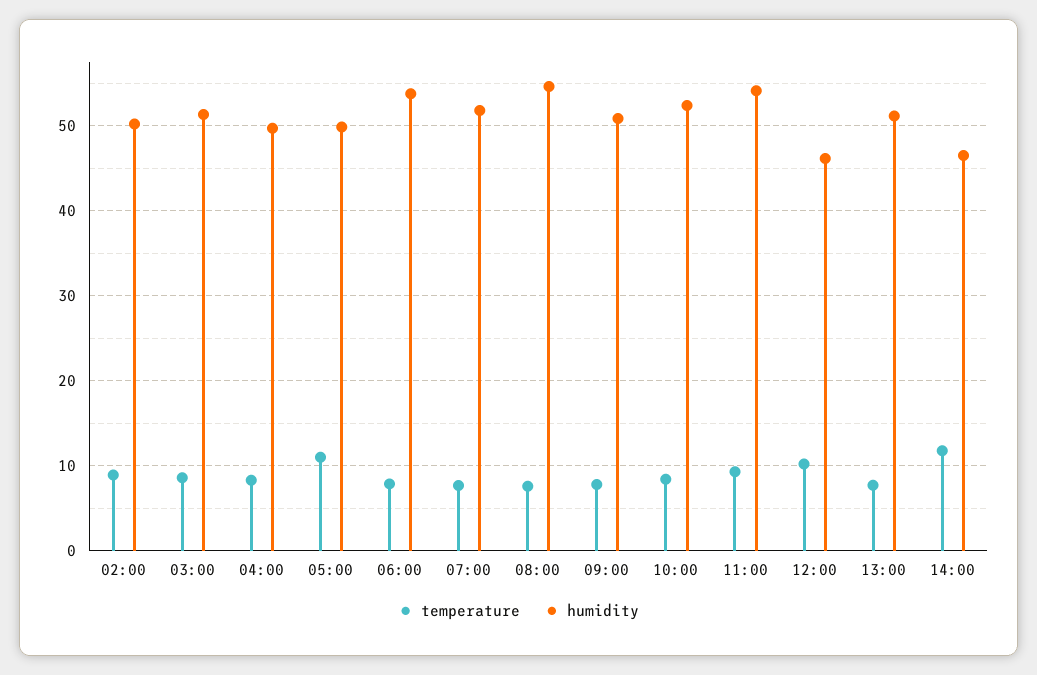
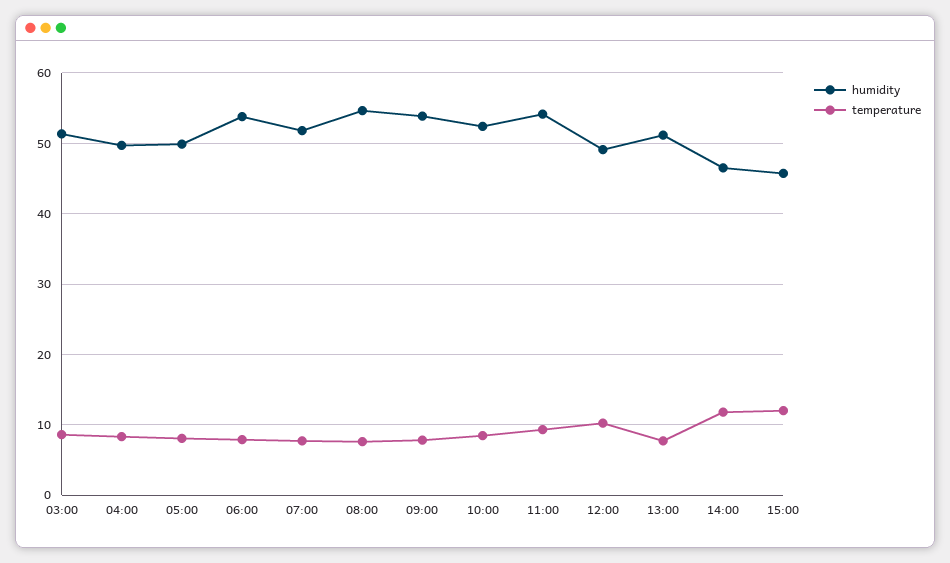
temperature, 02:00: 9 -> none
humidity, 02:00: 50 -> none
temperature, 05:00: 11 -> 8
humidity, 09:00: 51 -> 54
humidity, 12:00: 46 -> 49
humidity, 15:00: none -> 46
temperature, 15:00: none -> 12

